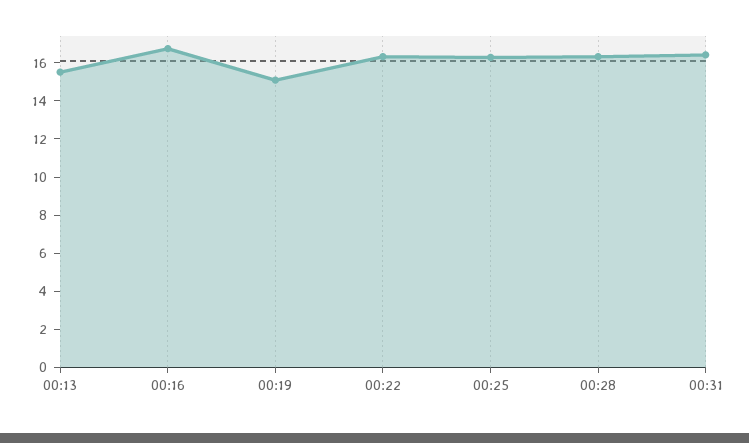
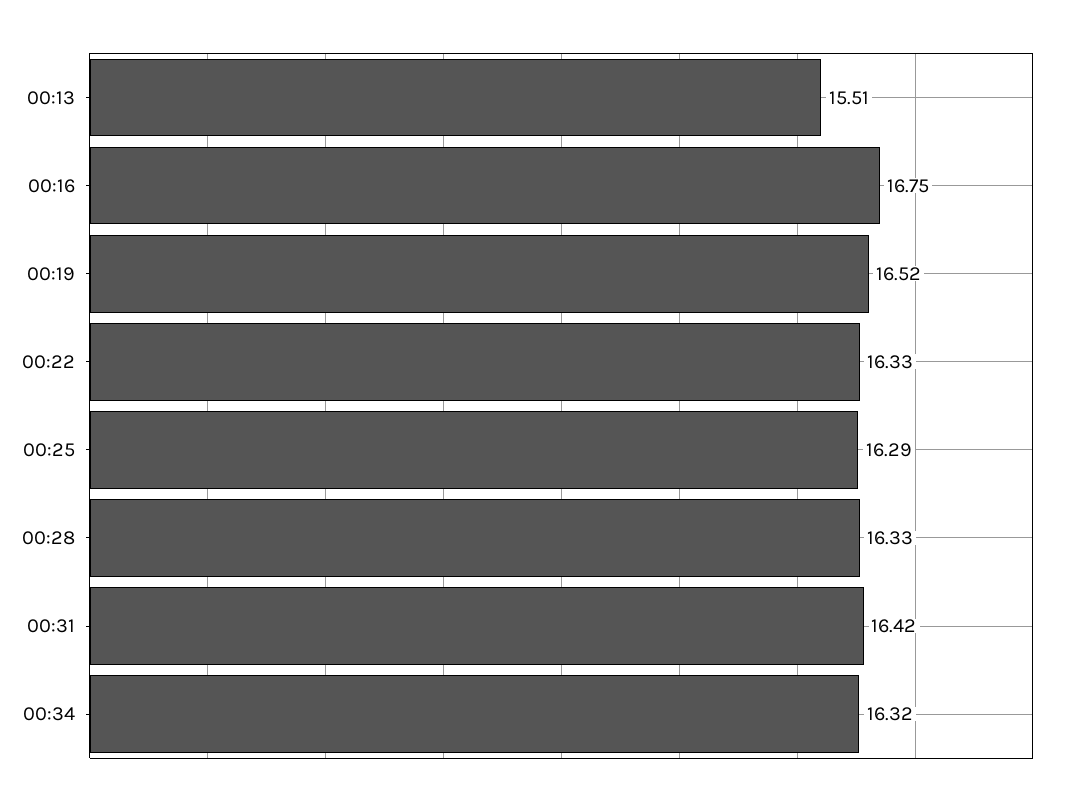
00:19: 15 -> 16.52
00:34: none -> 16.32

